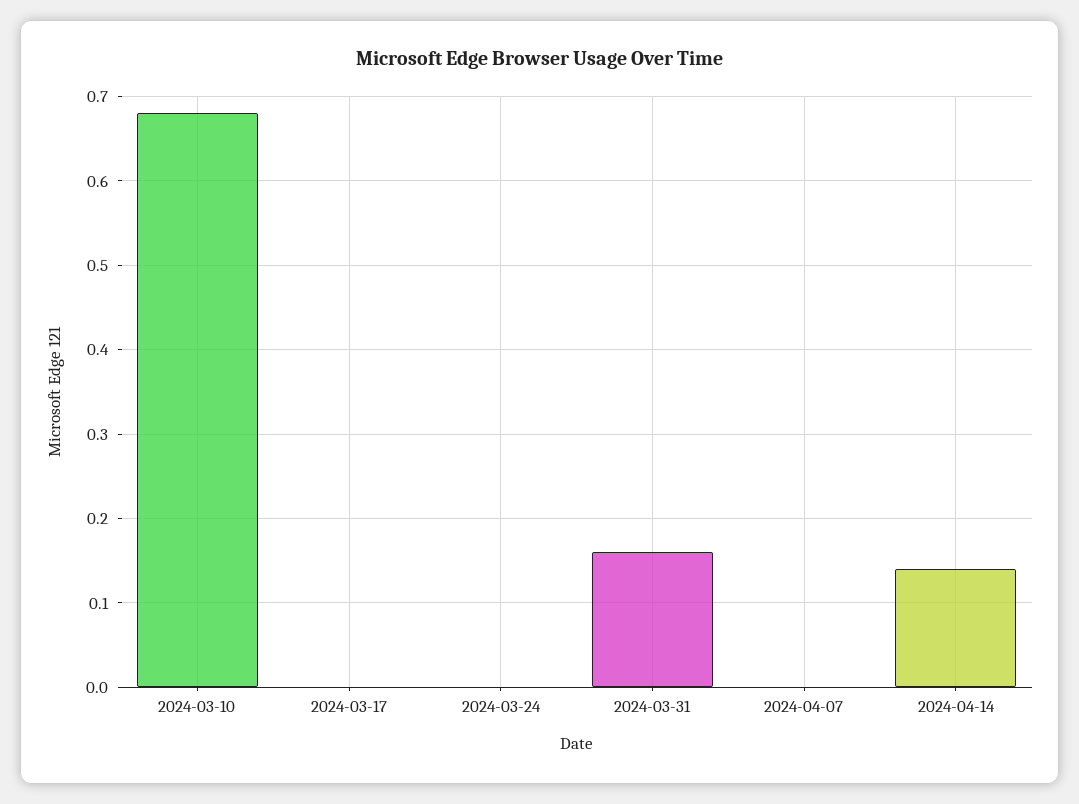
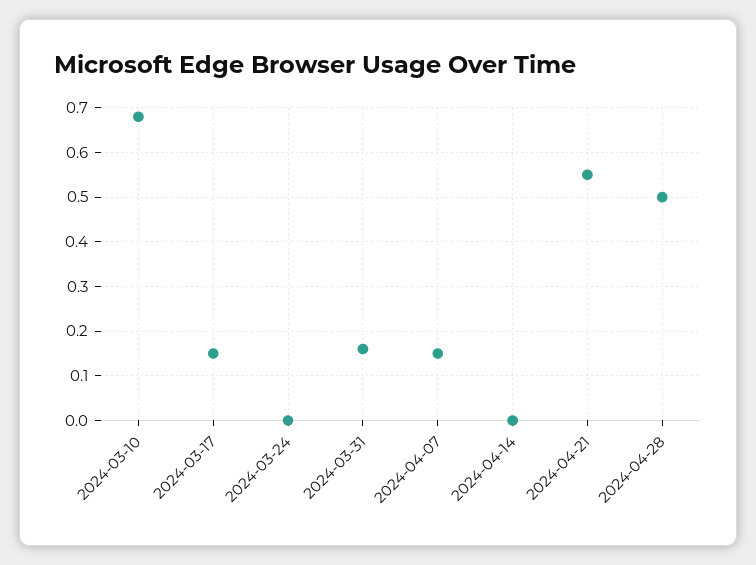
2024-03-17: 0 -> 0.15
2024-04-07: 0 -> 0.15
2024-04-14: 0.14 -> 0
2024-04-21: none -> 0.55
2024-04-28: none -> 0.5

